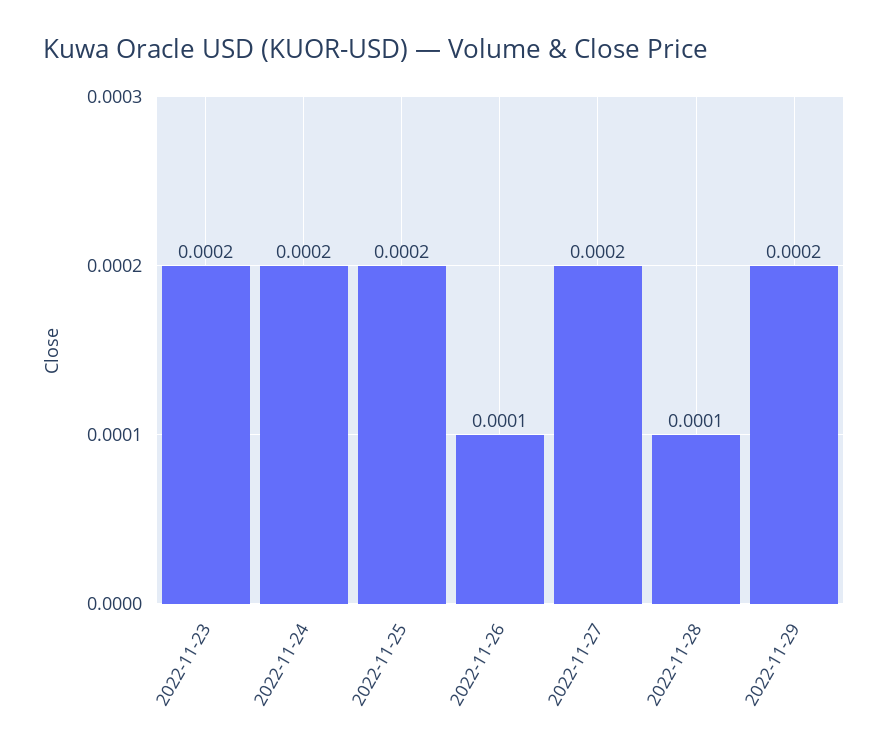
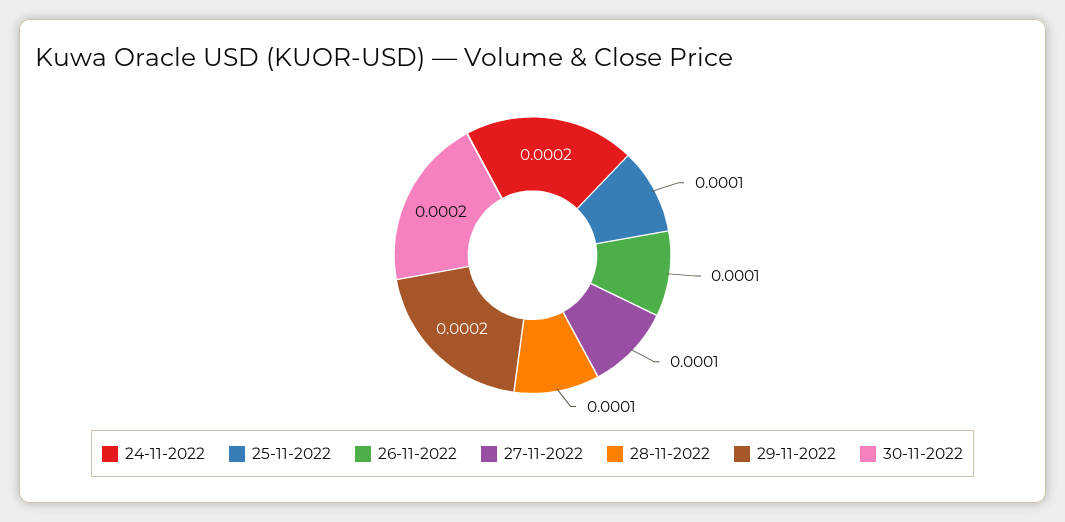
2022-11-23: 0.0002 -> none
2022-11-25: 0.0002 -> 0.0001
2022-11-27: 0.0002 -> 0.0001
30-11-2022: none -> 0.0002

